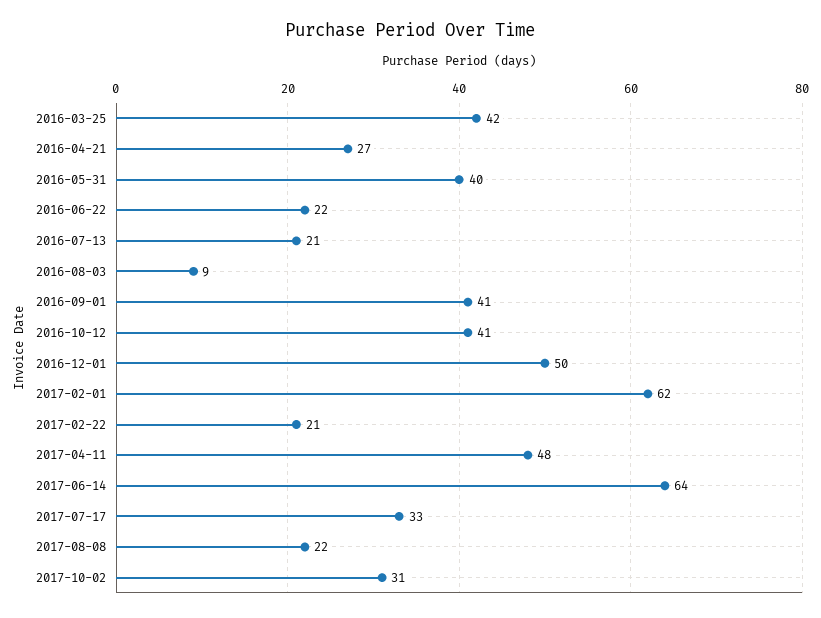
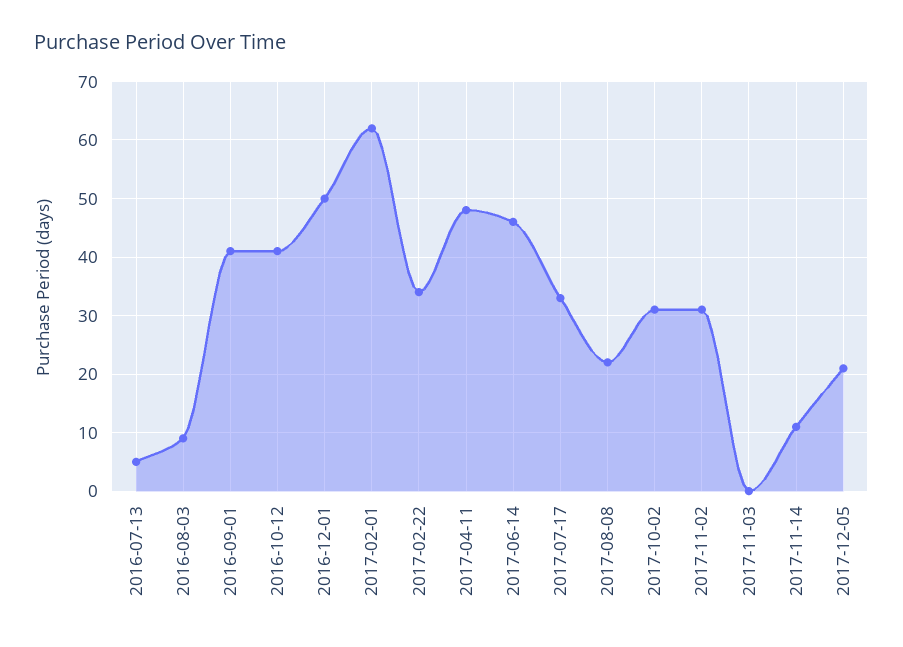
2016-03-25: 42 -> none
2016-04-21: 27 -> none
2016-05-31: 40 -> none
2016-06-22: 22 -> none
2016-07-13: 21 -> 5
2017-02-22: 21 -> 35
2017-06-14: 64 -> 45
2017-11-02: none -> 30
2017-11-03: none -> 0
2017-11-14: none -> 10
2017-12-05: none -> 20

